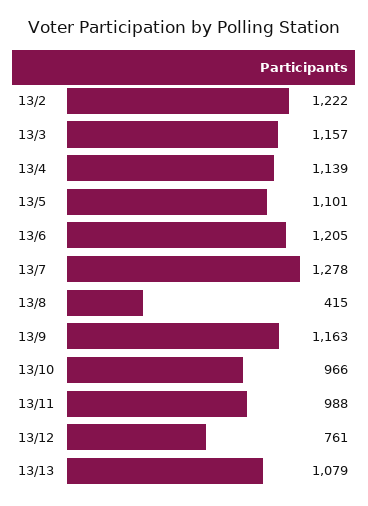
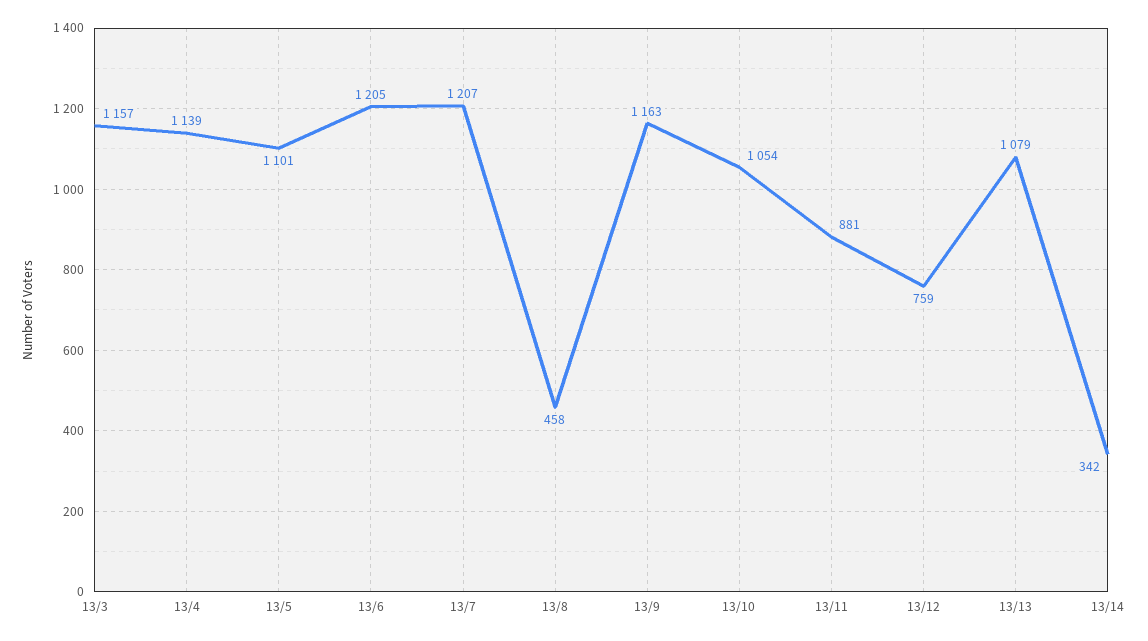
13/2: 1222 -> none
13/7: 1278 -> 1207
13/8: 415 -> 458
13/10: 966 -> 1054
13/11: 988 -> 881
13/12: 761 -> 759
13/14: none -> 342

